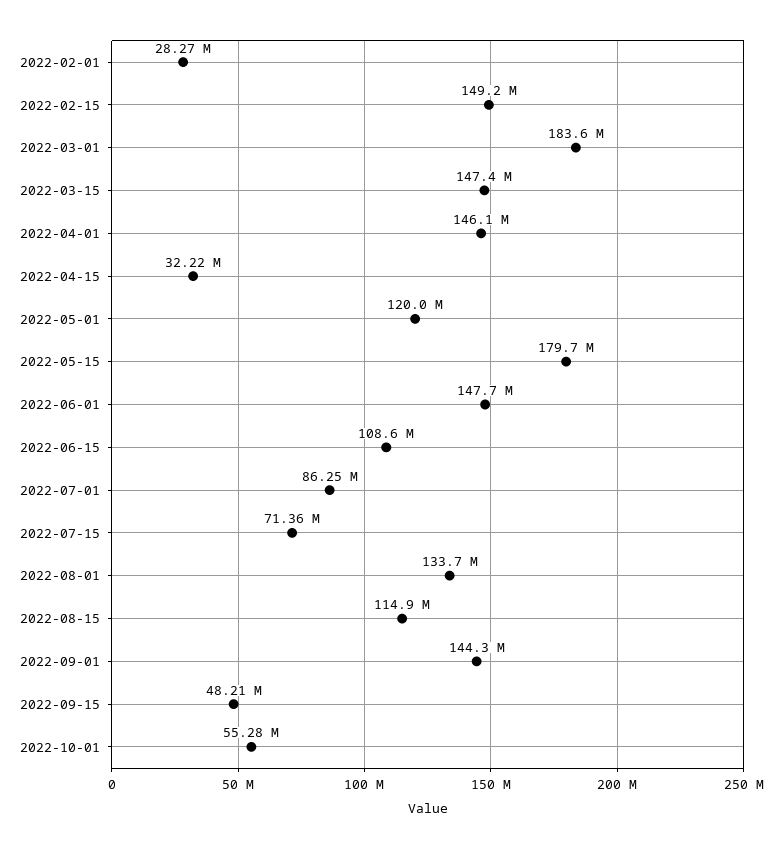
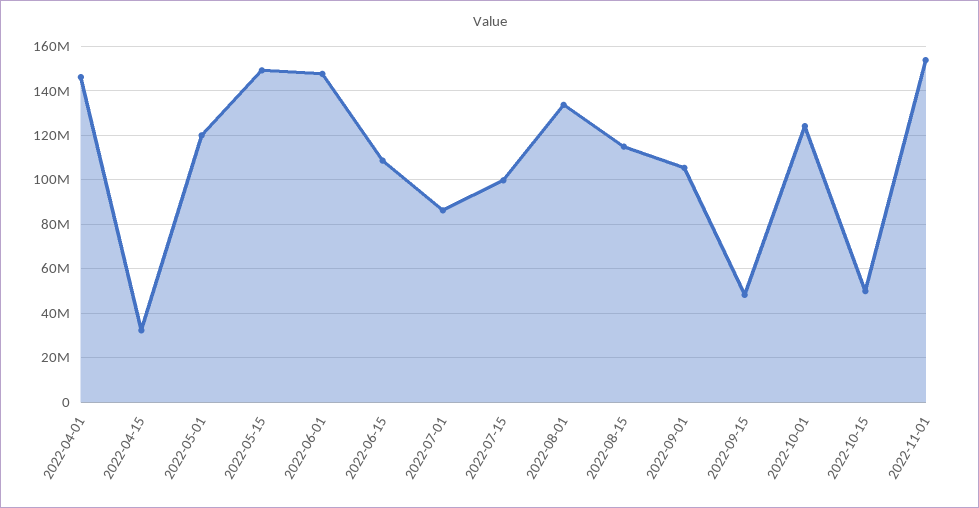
2022-02-01: 28270000 -> none
2022-02-15: 149200000 -> none
2022-03-01: 183600000 -> none
2022-03-15: 147400000 -> none
2022-05-15: 179700000 -> 150000000
2022-07-15: 71360000 -> 100000000
2022-09-01: 144300000 -> 105000000
2022-10-01: 55280000 -> 125000000
2022-10-15: none -> 50000000
2022-11-01: none -> 155000000

